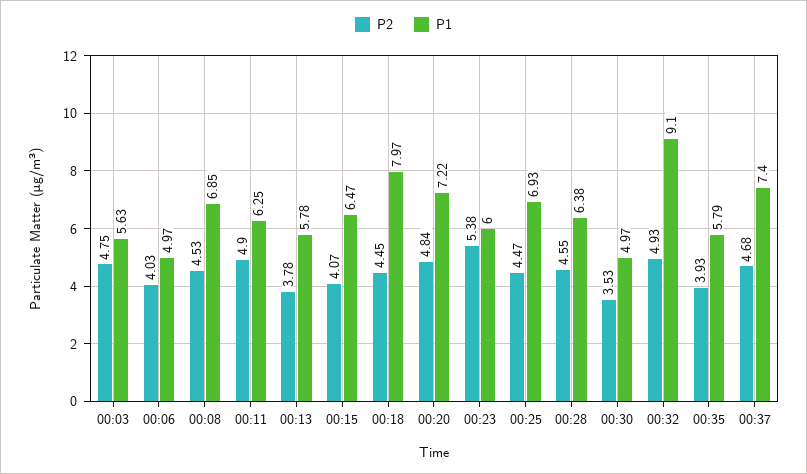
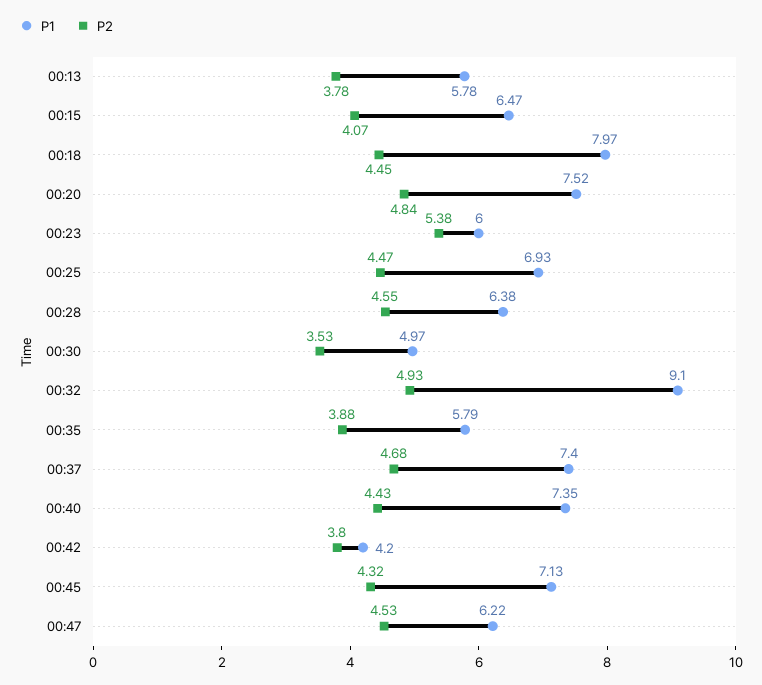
P2, 00:03: 4.75 -> none
P1, 00:03: 5.63 -> none
P2, 00:06: 4.03 -> none
P1, 00:06: 4.97 -> none
P2, 00:08: 4.53 -> none
P1, 00:08: 6.85 -> none
P2, 00:11: 4.9 -> none
P1, 00:11: 6.25 -> none
P1, 00:20: 7.22 -> 7.52
P2, 00:35: 3.93 -> 3.88
P1, 00:40: none -> 7.35
P2, 00:40: none -> 4.43
P1, 00:42: none -> 4.2
P2, 00:42: none -> 3.8
P1, 00:45: none -> 7.13
P2, 00:45: none -> 4.32
P1, 00:47: none -> 6.22
P2, 00:47: none -> 4.53

